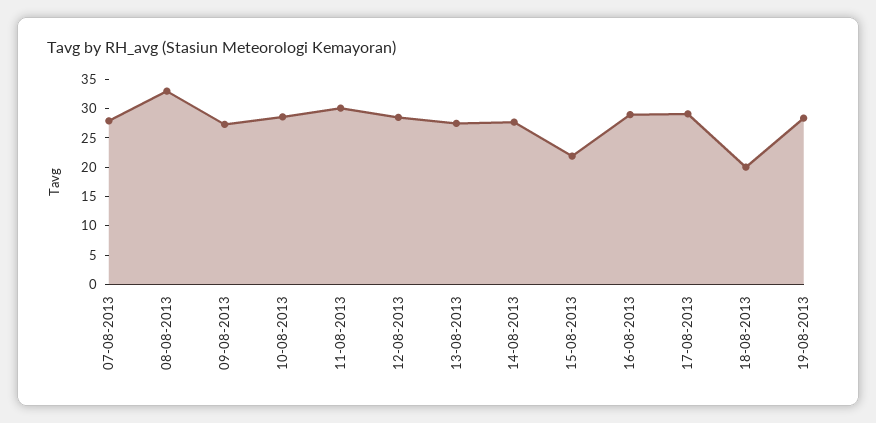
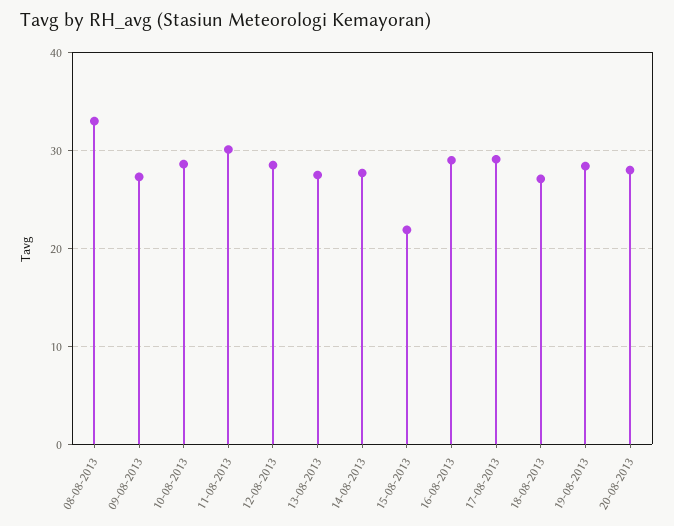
07-08-2013: 27.5 -> none
18-08-2013: 20 -> 27
20-08-2013: none -> 28

